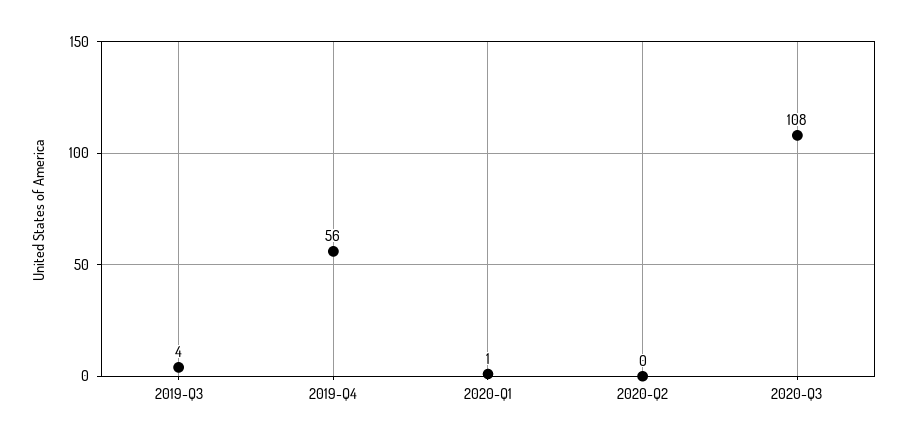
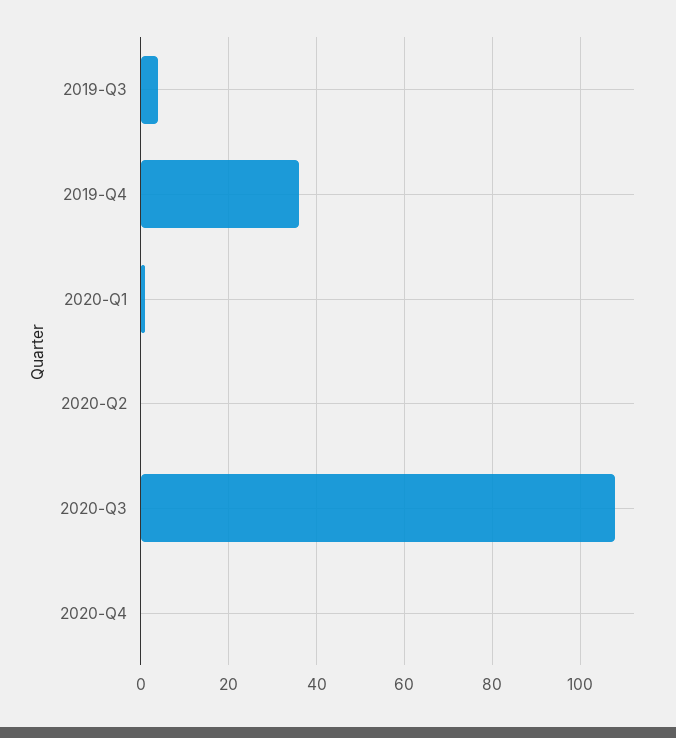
2019-Q4: 56 -> 35
2020-Q4: none -> 0

